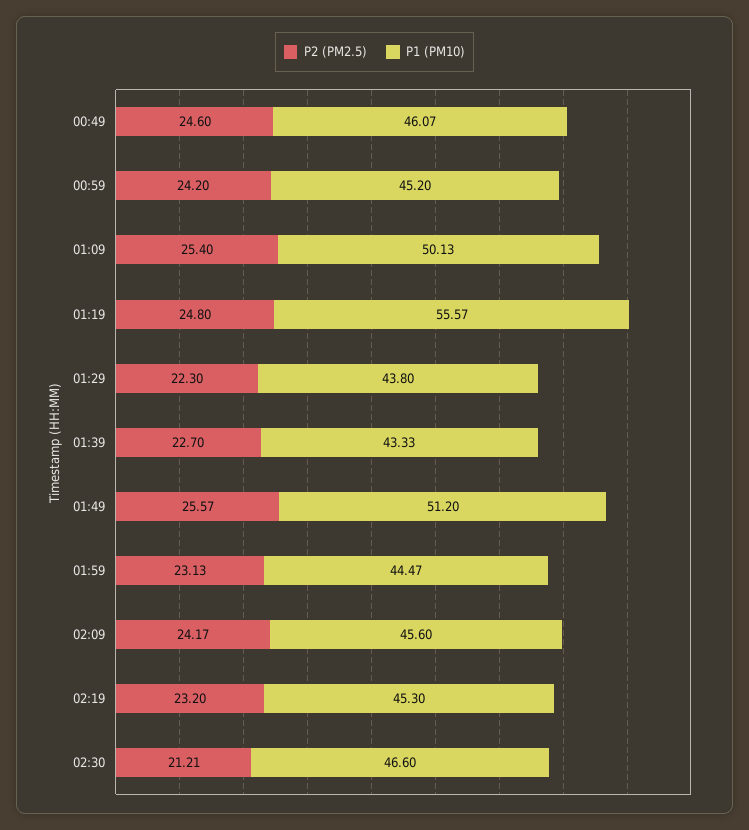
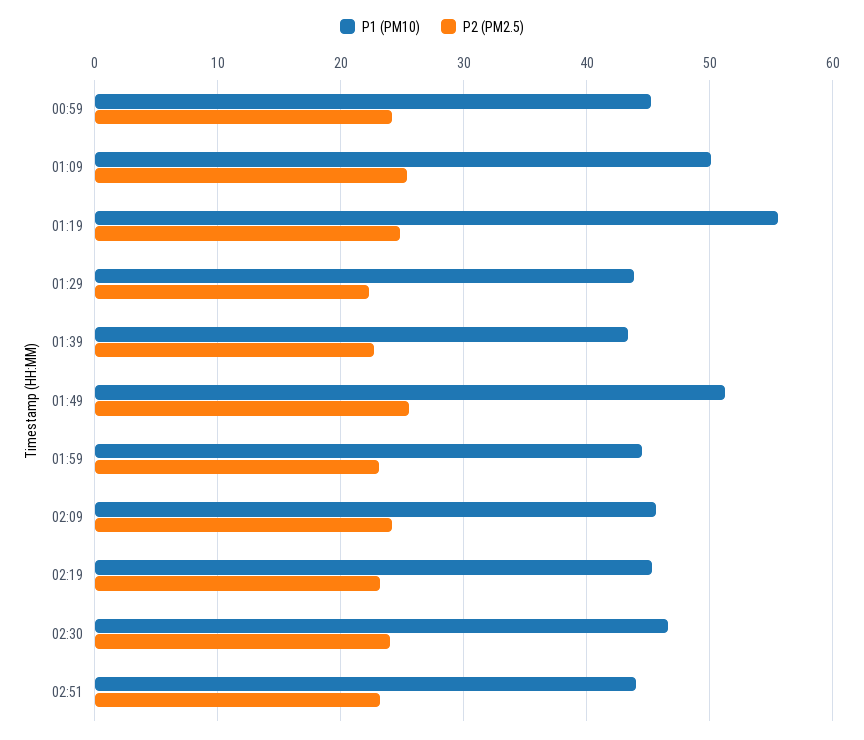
P2 (PM2.5), 00:49: 24.6 -> none
P1 (PM10), 00:49: 46.07 -> none
P2 (PM2.5), 02:30: 21.21 -> 24
P1 (PM10), 02:51: none -> 44
P2 (PM2.5), 02:51: none -> 23

